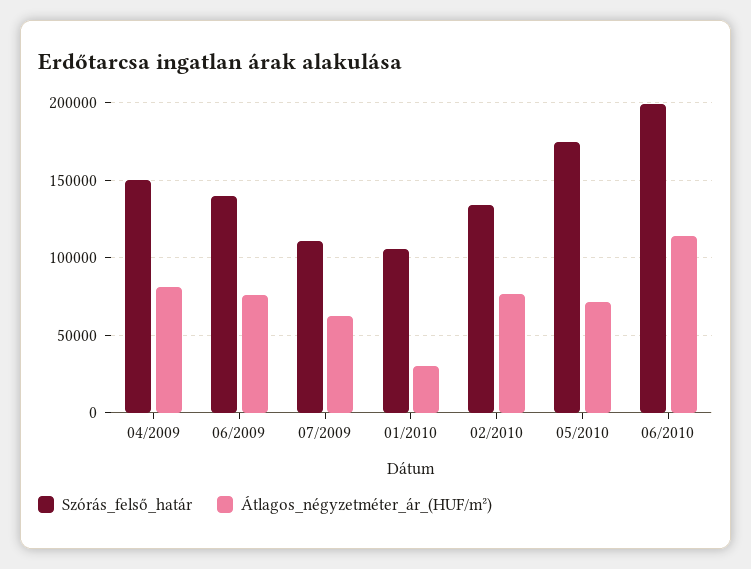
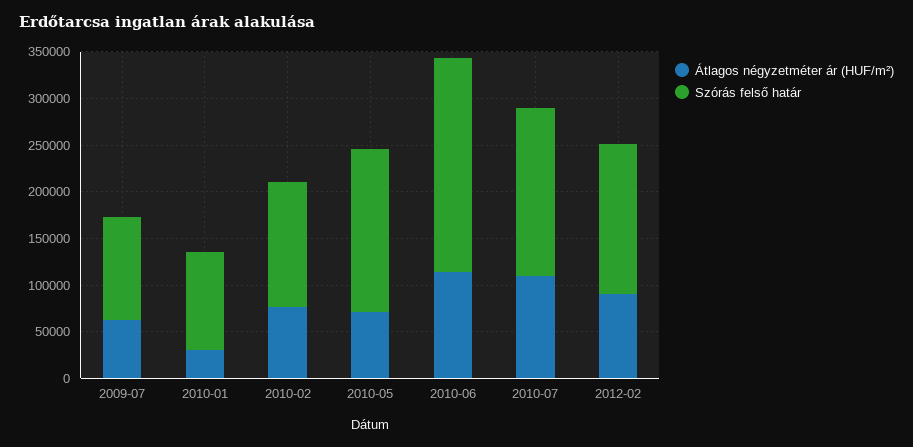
Szórás_felső_határ, 04/2009: 150000 -> none
Átlagos_négyzetméter_ár_(HUF/m²), 04/2009: 80000 -> none
Szórás_felső_határ, 06/2009: 140000 -> none
Átlagos_négyzetméter_ár_(HUF/m²), 06/2009: 75000 -> none
Szórás_felső_határ, 06/2010: 200000 -> 230000
Átlagos_négyzetméter_ár_(HUF/m²), 2010-07: none -> 110000
Szórás_felső_határ, 2010-07: none -> 180000
Átlagos_négyzetméter_ár_(HUF/m²), 2012-02: none -> 90000
Szórás_felső_határ, 2012-02: none -> 160000

